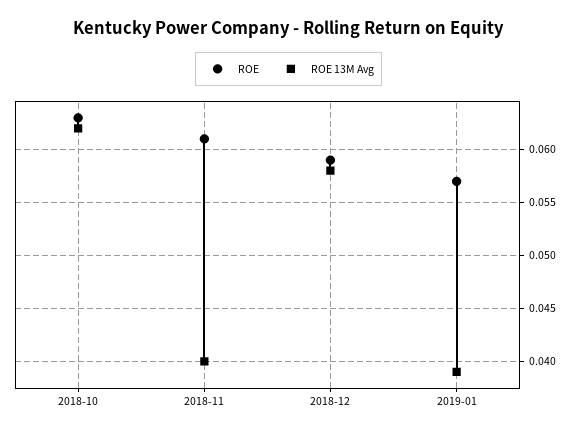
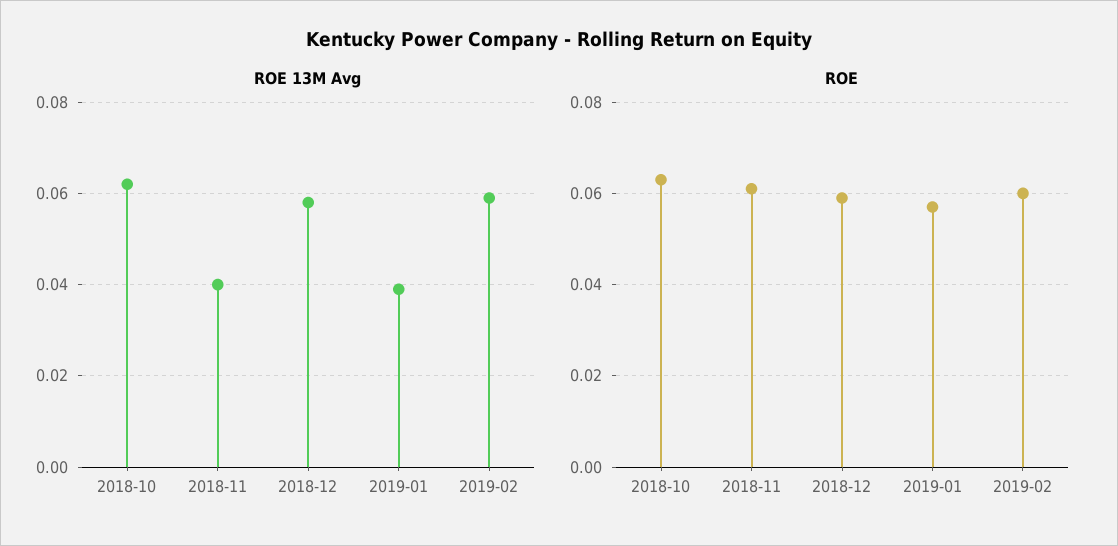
ROE 13M Avg, 2019-02: none -> 0.06
ROE, 2019-02: none -> 0.06

